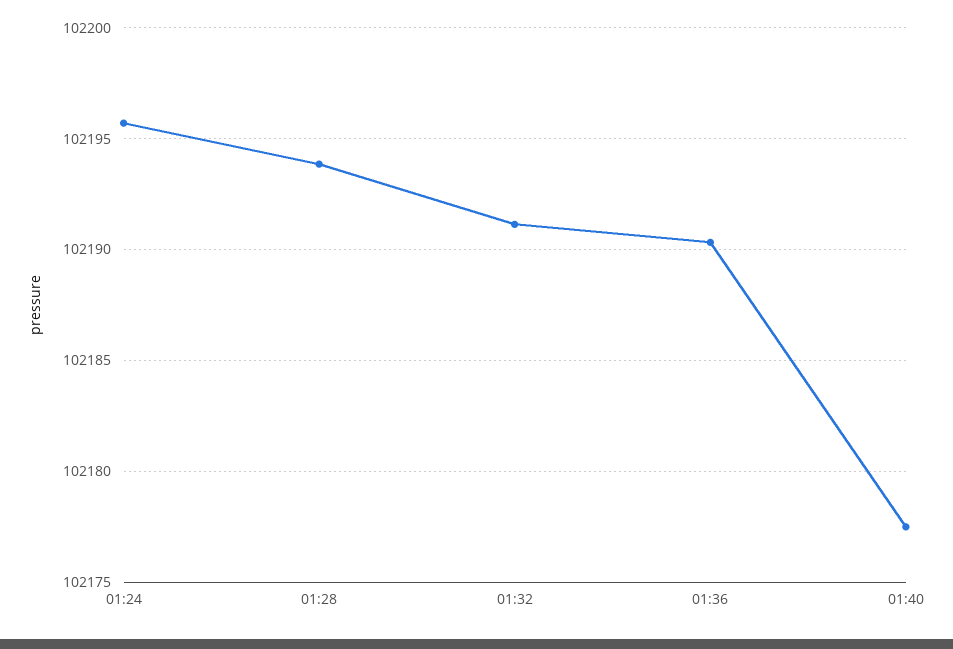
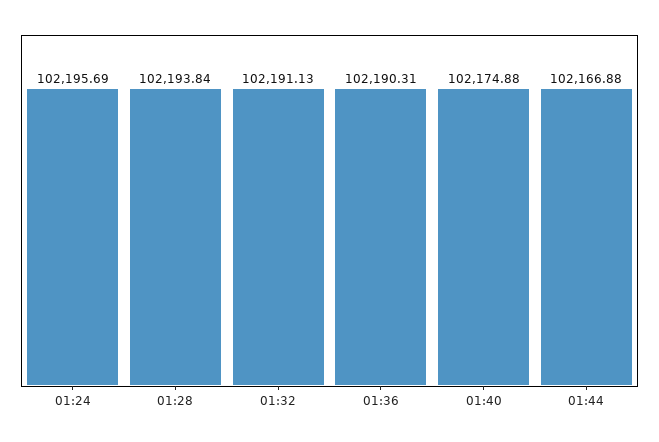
01:40: 102177.5 -> 102174.88
01:44: none -> 102166.88

